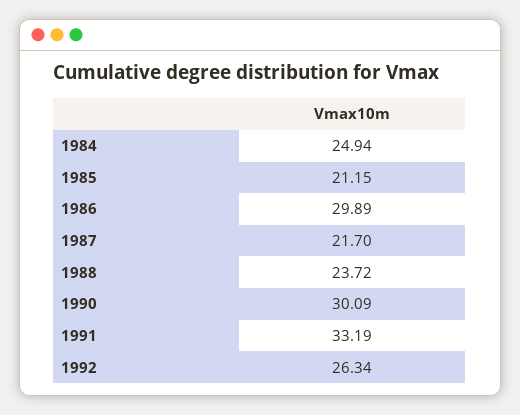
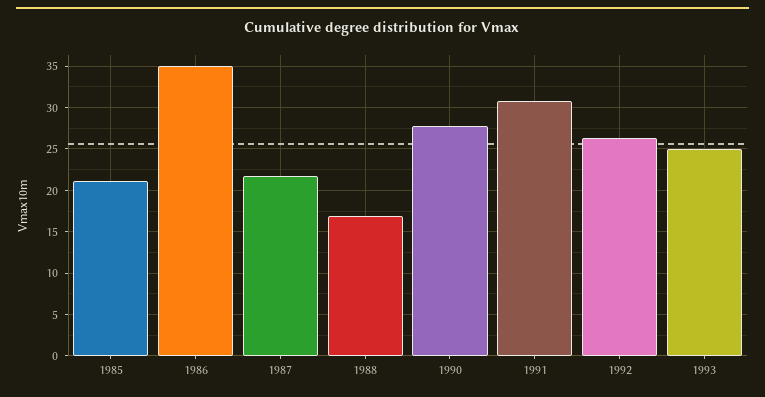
1984: 24.94 -> none
1986: 29.89 -> 35
1988: 23.72 -> 17
1990: 30.09 -> 28
1991: 33.19 -> 31
1993: none -> 25

